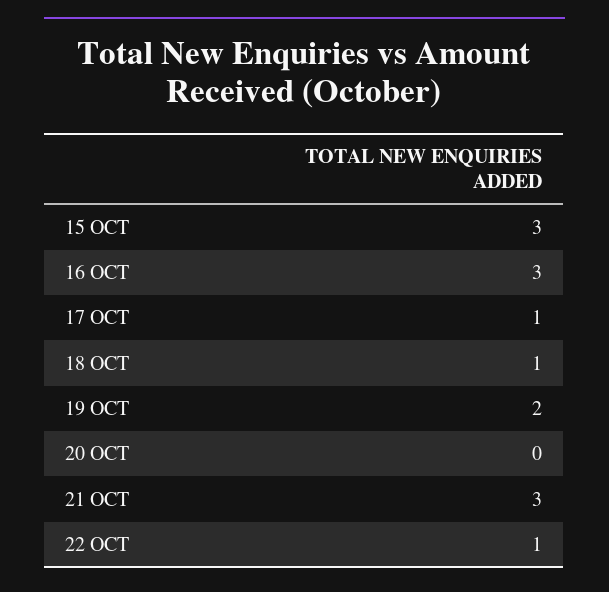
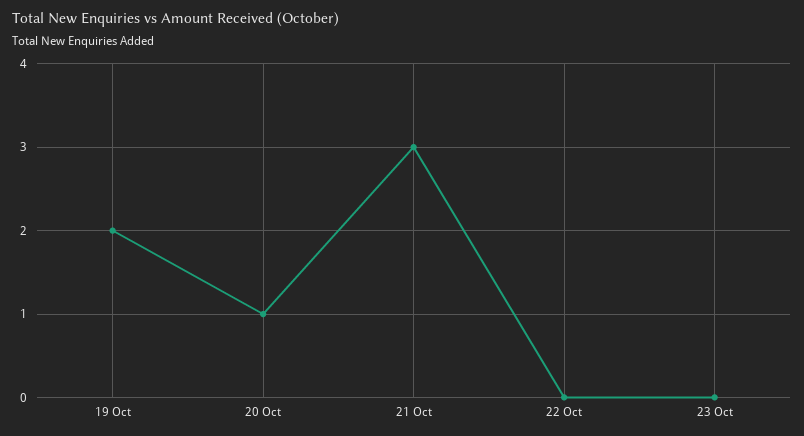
15 OCT: 3 -> none
16 OCT: 3 -> none
17 OCT: 1 -> none
18 OCT: 1 -> none
20 OCT: 0 -> 1
22 OCT: 1 -> 0
23 Oct: none -> 0

